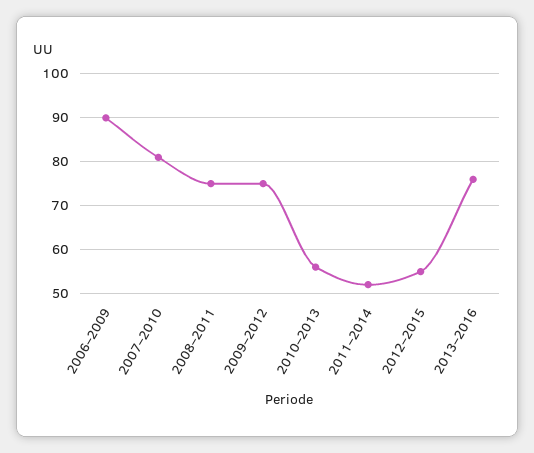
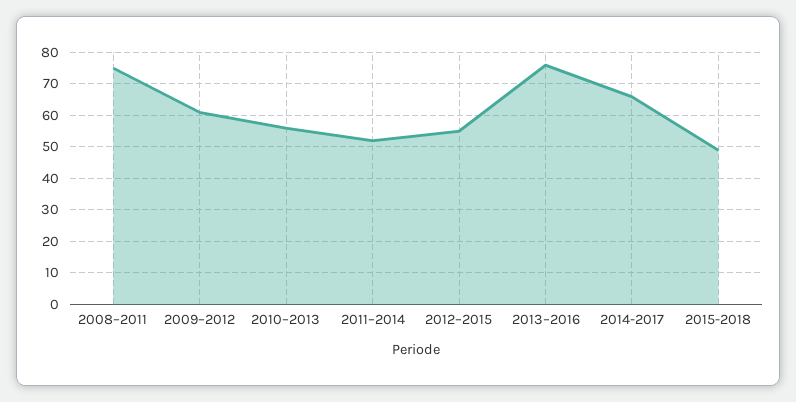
2006–2009: 90 -> none
2007–2010: 80 -> none
2009–2012: 75 -> 60
2014-2017: none -> 65
2015-2018: none -> 50

